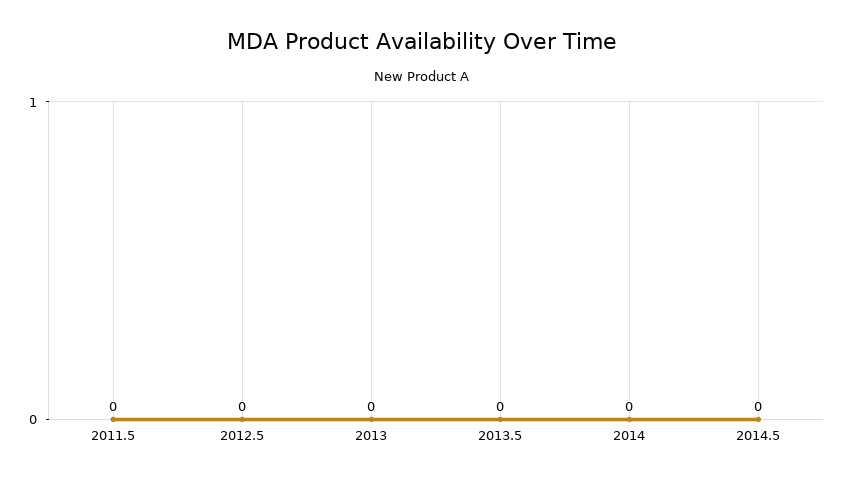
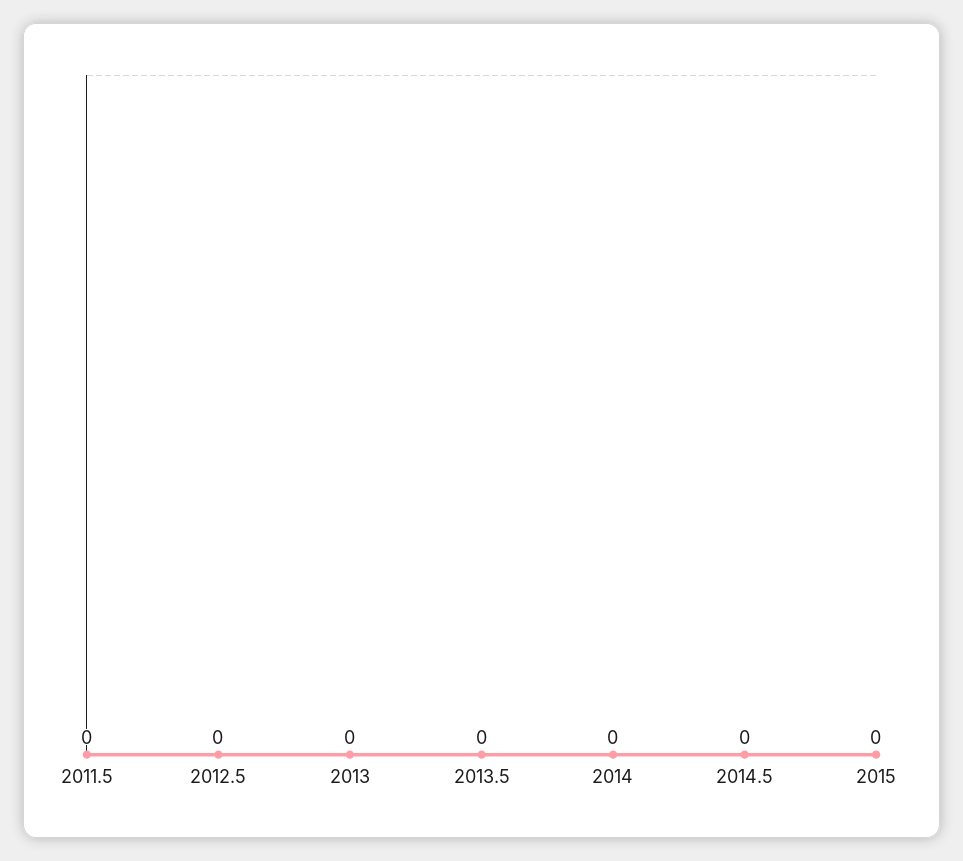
2015: none -> 0

